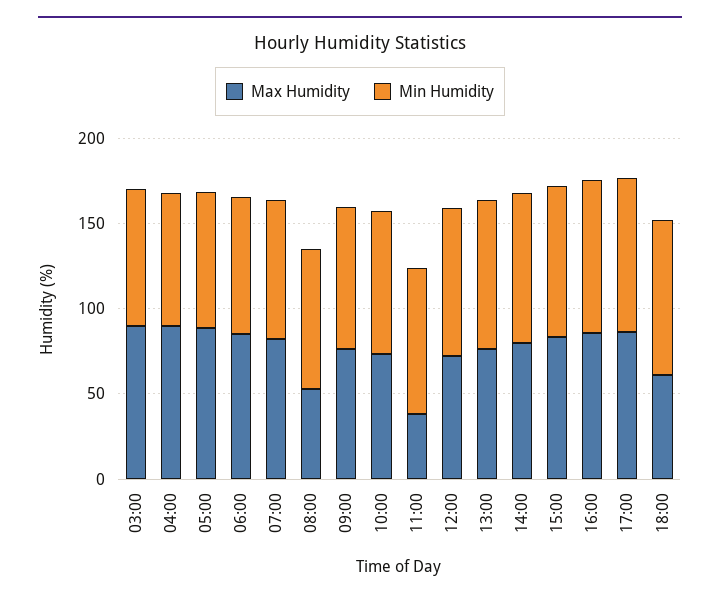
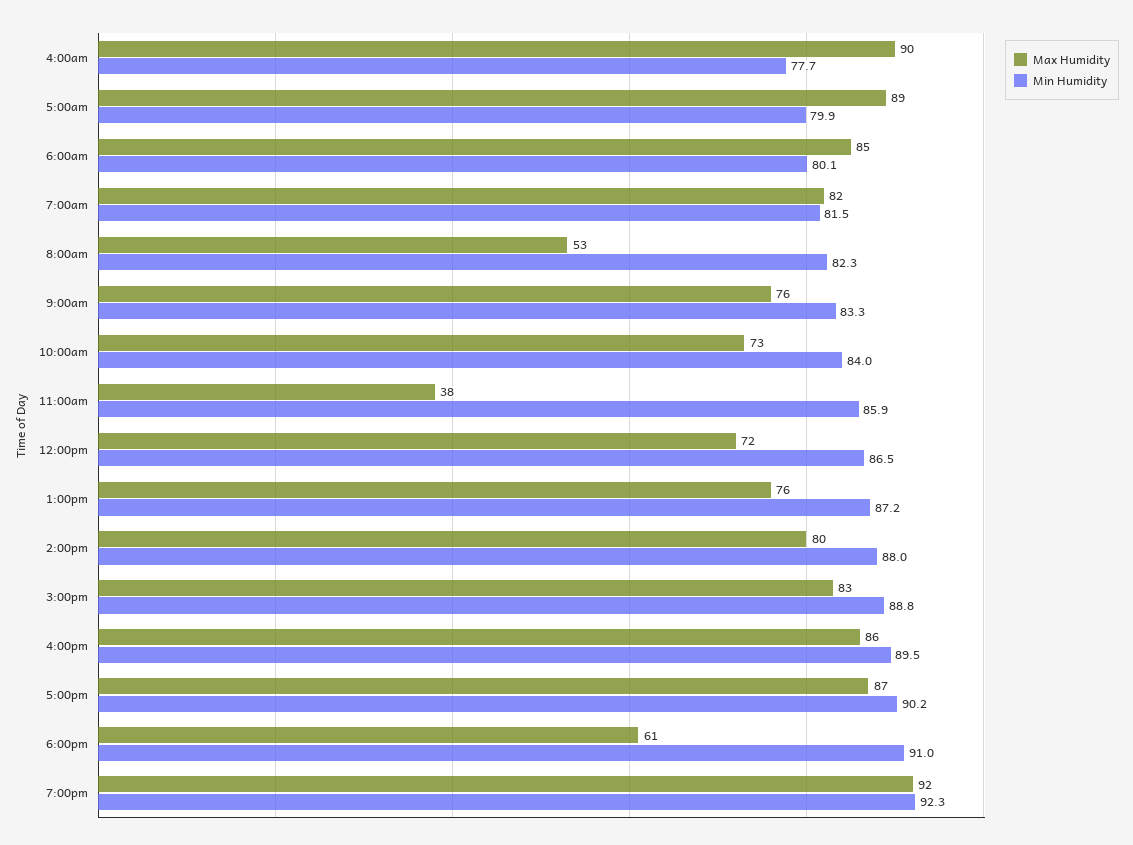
Max Humidity, 03:00: 90 -> none
Min Humidity, 03:00: 80 -> none
Max Humidity, 7:00pm: none -> 92
Min Humidity, 7:00pm: none -> 92.3

